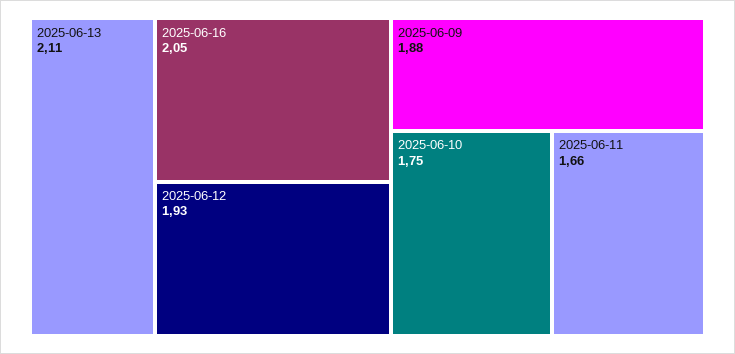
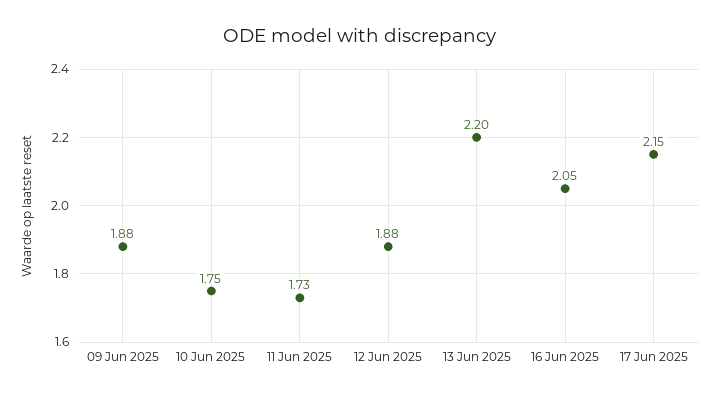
2025-06-13: 2.11 -> 2.2
2025-06-12: 1.93 -> 1.88
2025-06-11: 1.66 -> 1.73
17 Jun 2025: none -> 2.15

